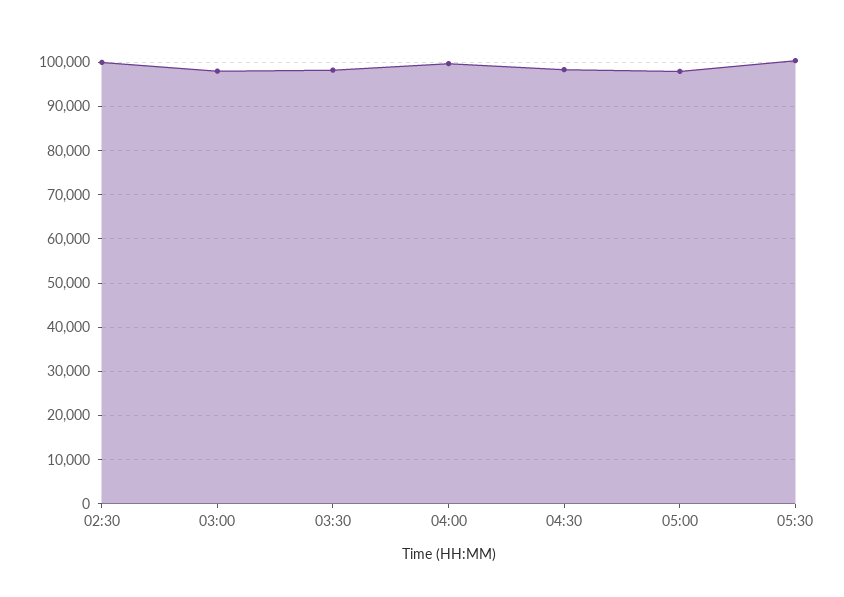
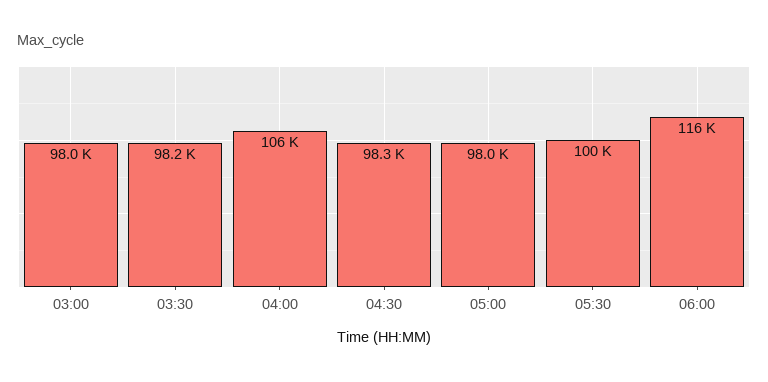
02:30: 100000 -> none
04:00: 100000 -> 106000
06:00: none -> 116000

